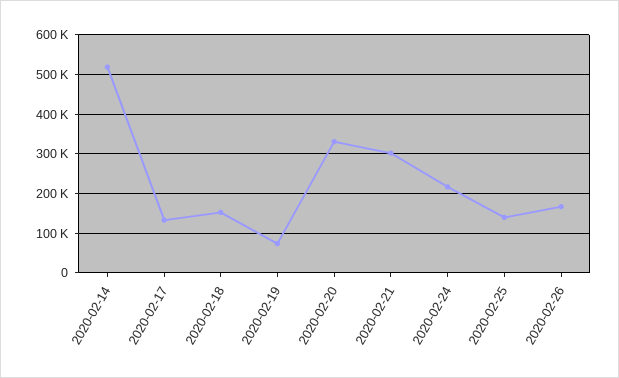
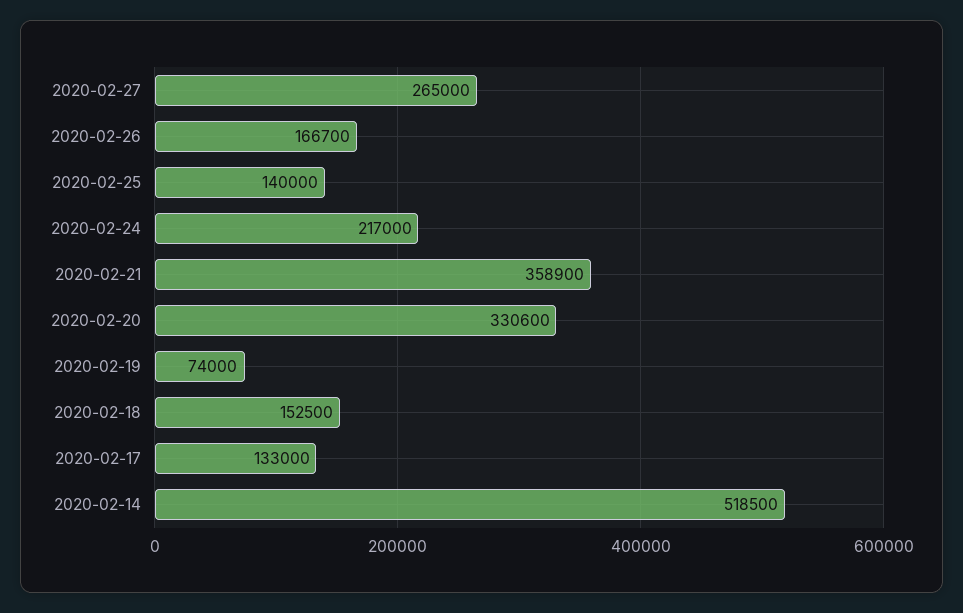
2020-02-21: 300000 -> 358900
2020-02-27: none -> 265000

